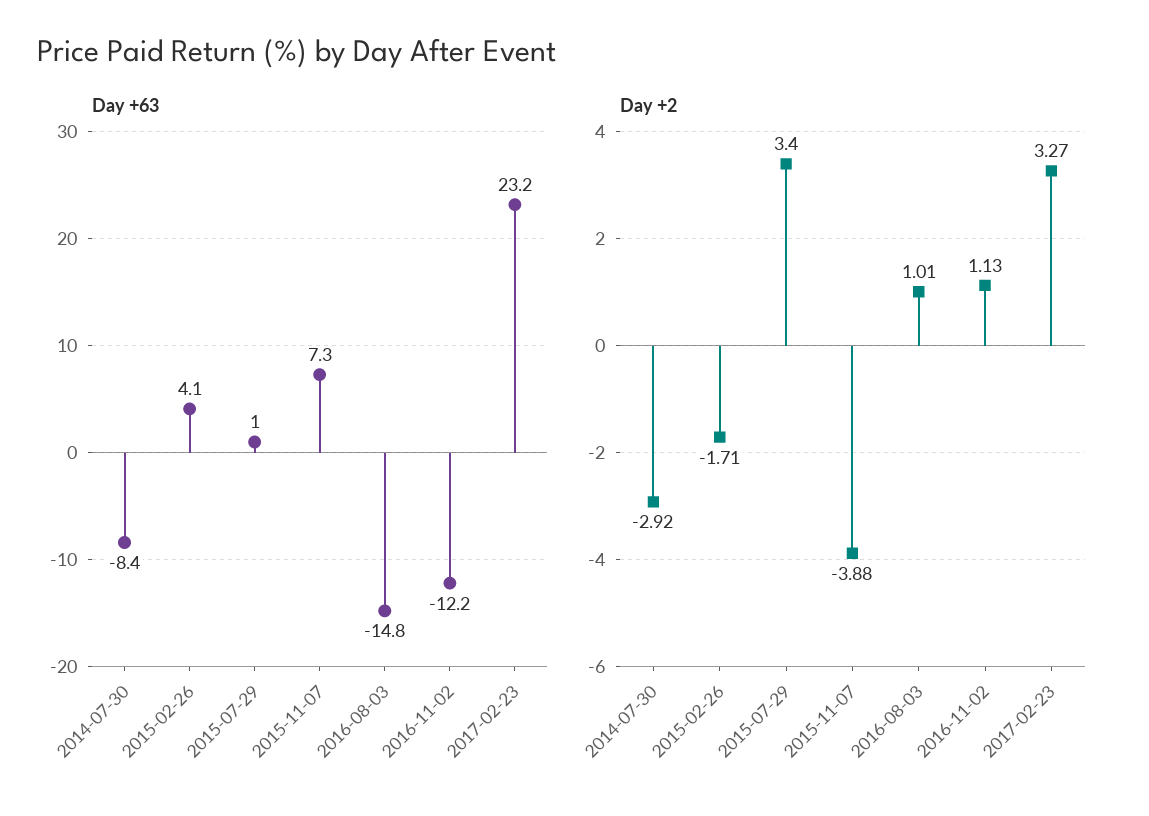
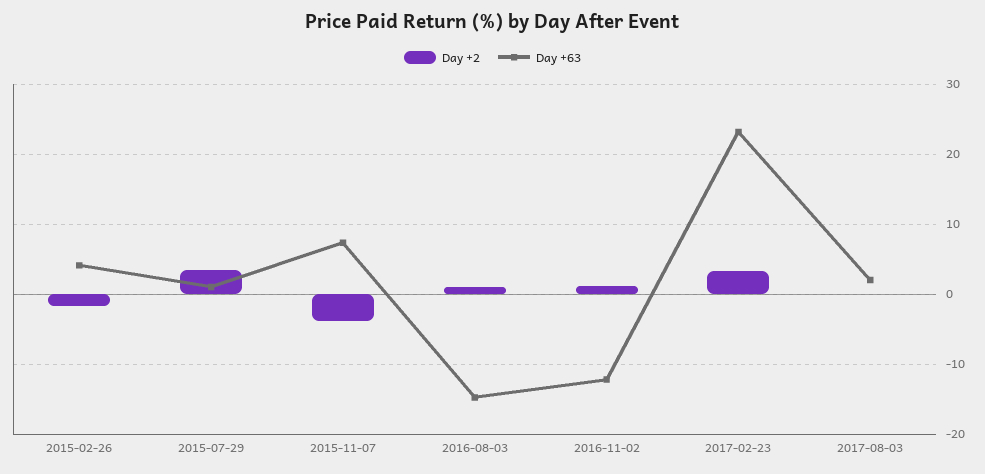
Day +63, 2014-07-30: -8.4 -> none
Day +2, 2014-07-30: -2.92 -> none
Day +2, 2017-08-03: none -> 0
Day +63, 2017-08-03: none -> 2

